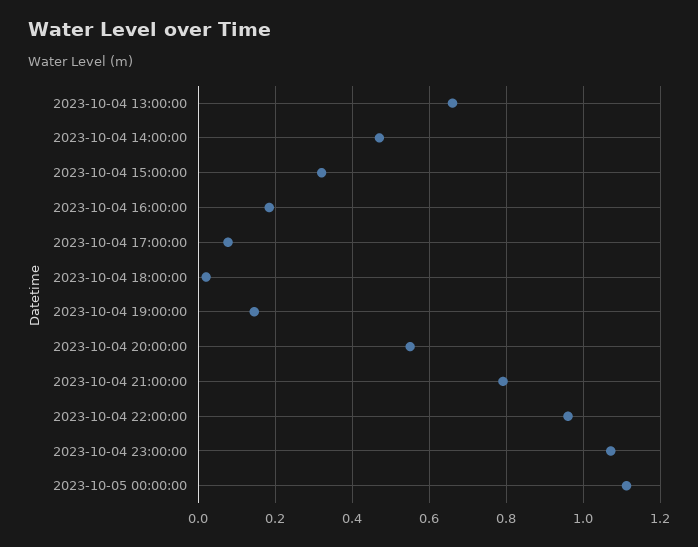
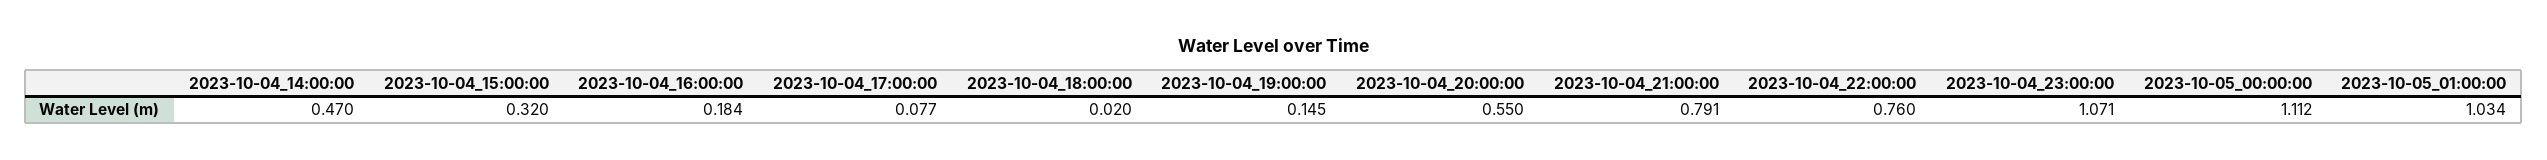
2023-10-04 13:00:00: 0.66 -> none
2023-10-04 22:00:00: 0.96 -> 0.76
2023-10-05_01:00:00: none -> 1.034

